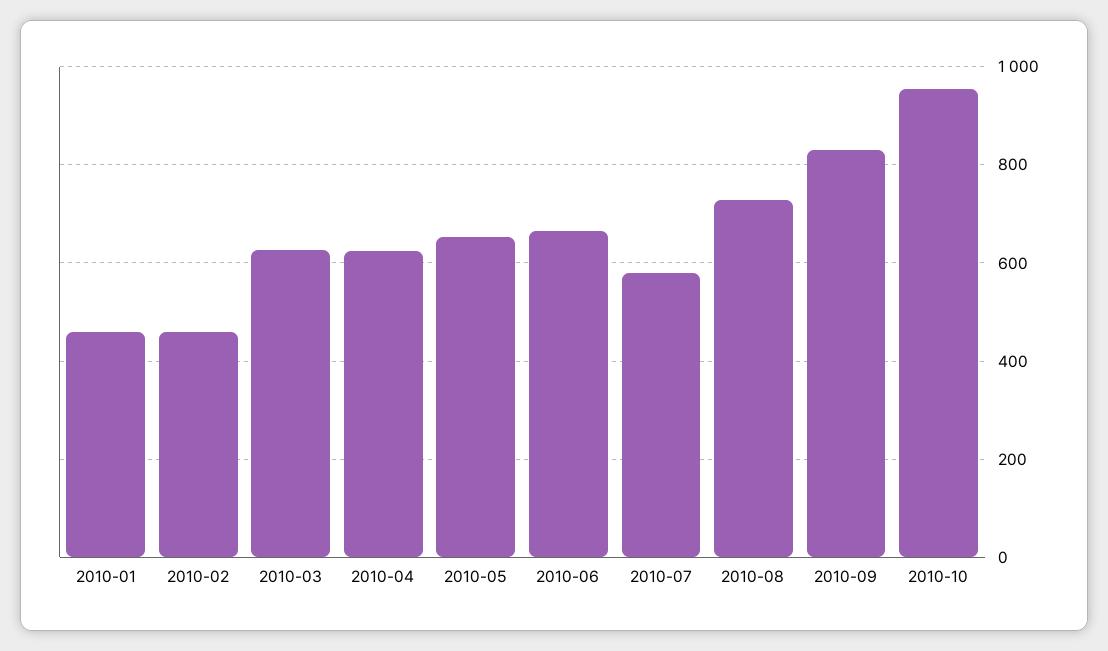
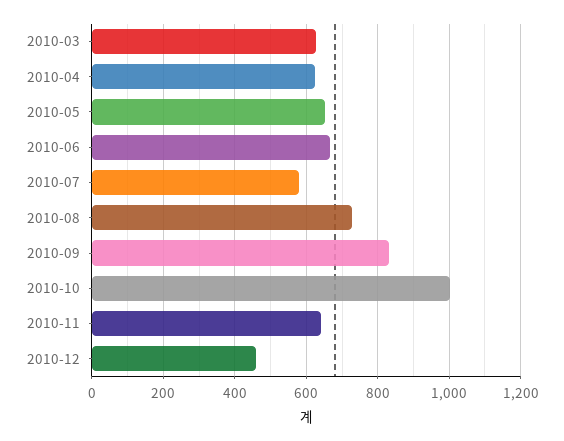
2010-01: 460 -> none
2010-02: 460 -> none
2010-10: 960 -> 1000
2010-11: none -> 640
2010-12: none -> 460

